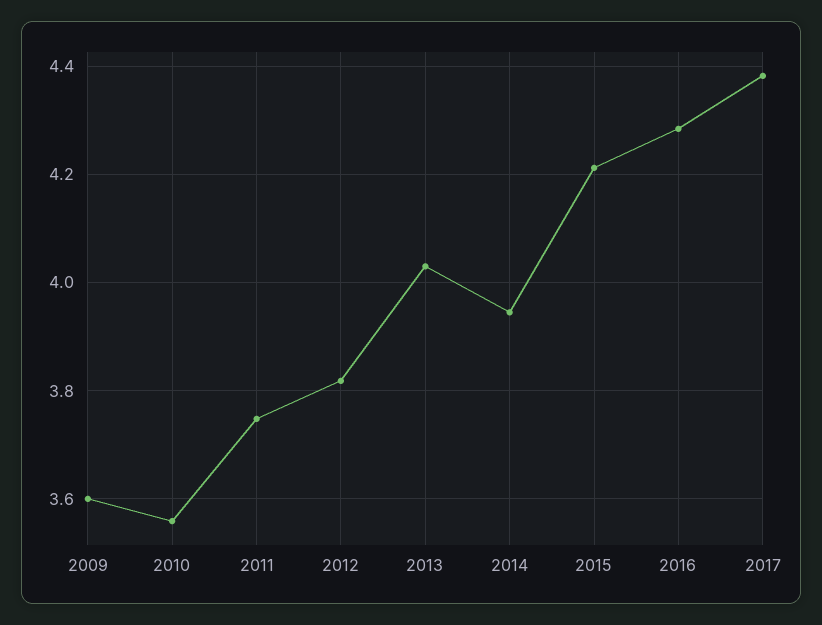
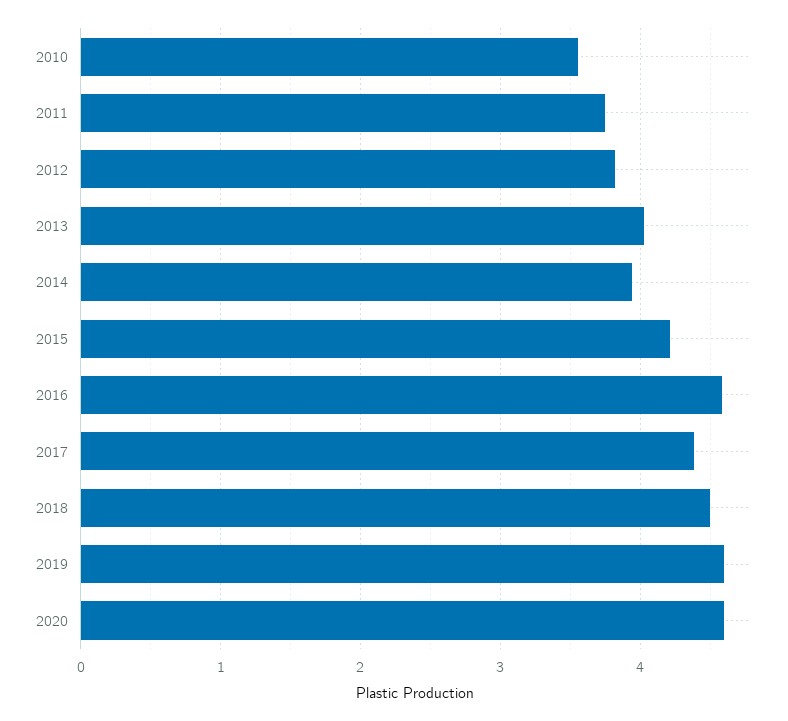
2009: 3.6 -> none
2016: 4.28 -> 4.6
2018: none -> 4.5
2019: none -> 4.6
2020: none -> 4.6

